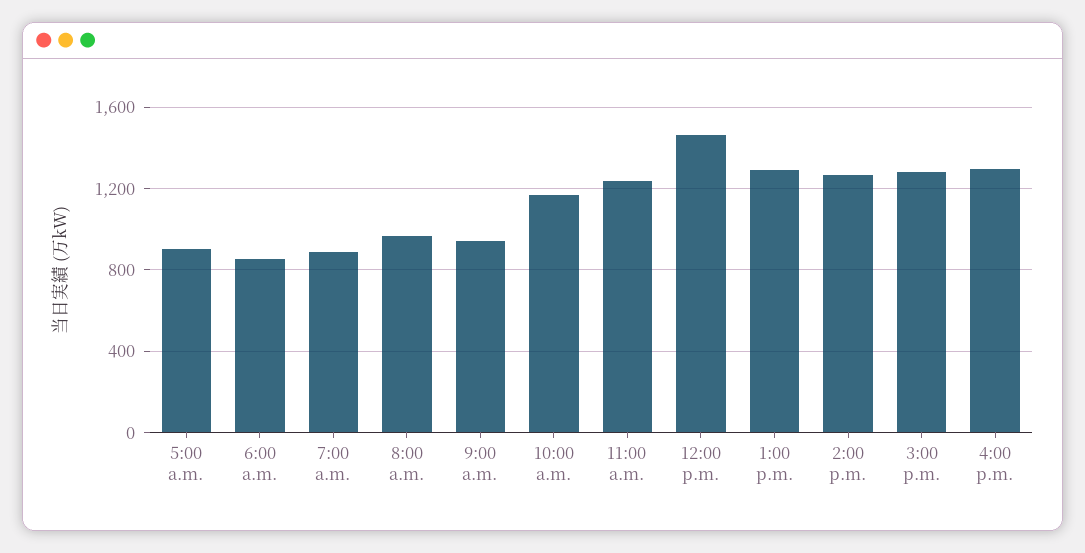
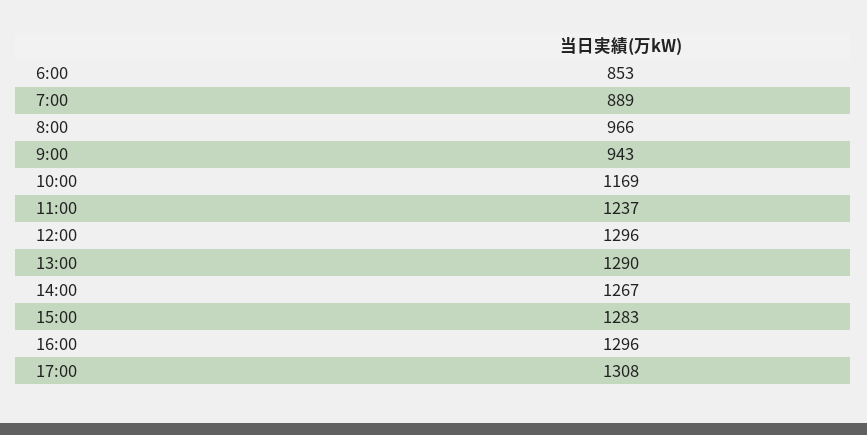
5:00 a.m.: 900 -> none
12:00 p.m.: 1450 -> 1296
17:00: none -> 1308

